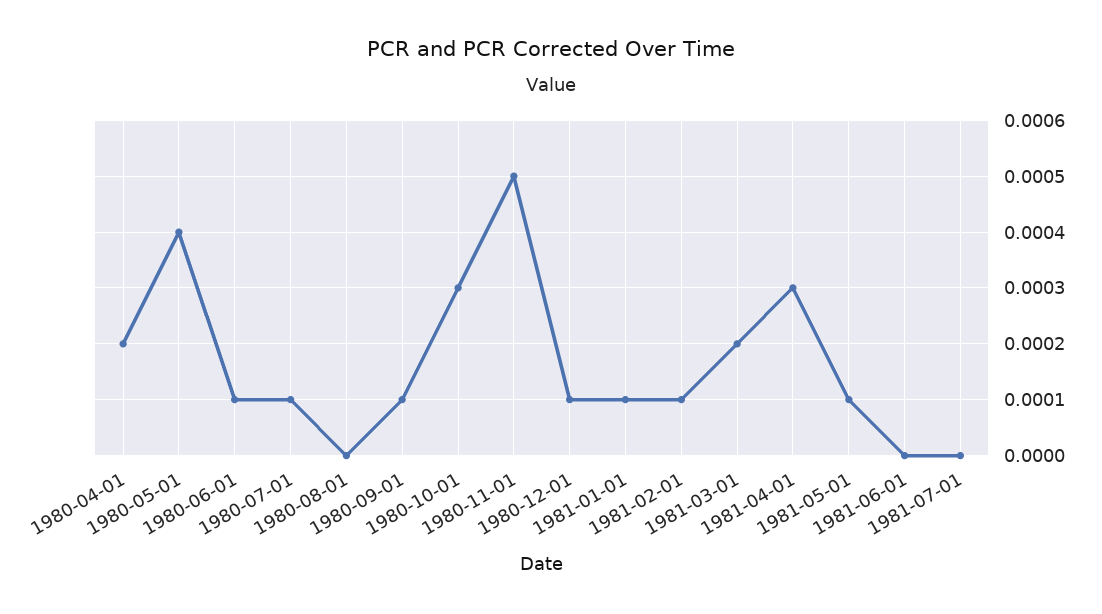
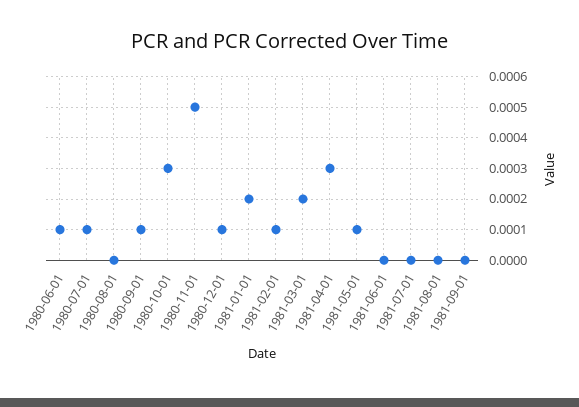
1980-04-01: 0.0002 -> none
1980-05-01: 0.0004 -> none
1981-01-01: 0.0001 -> 0.0002
1981-08-01: none -> 0
1981-09-01: none -> 0

